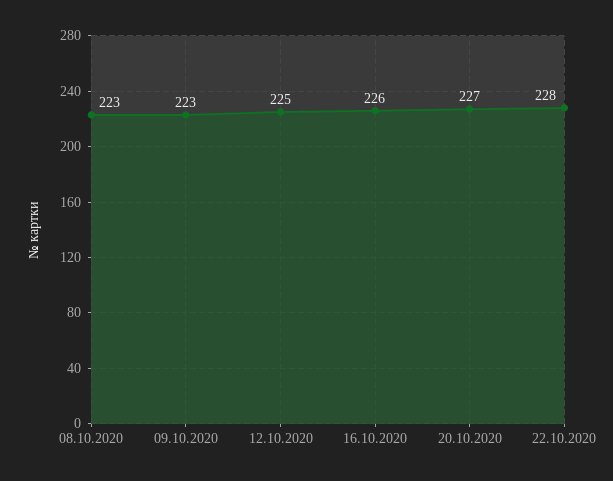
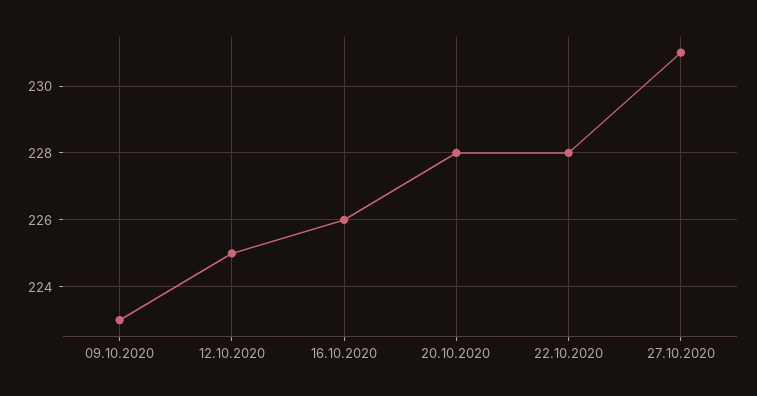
08.10.2020: 223 -> none
20.10.2020: 227 -> 228
27.10.2020: none -> 231

